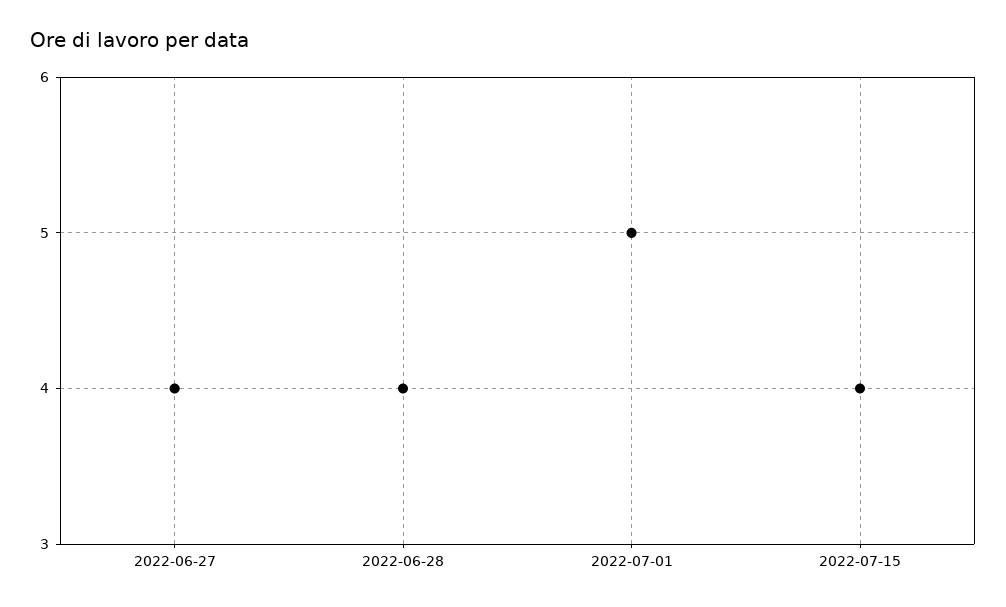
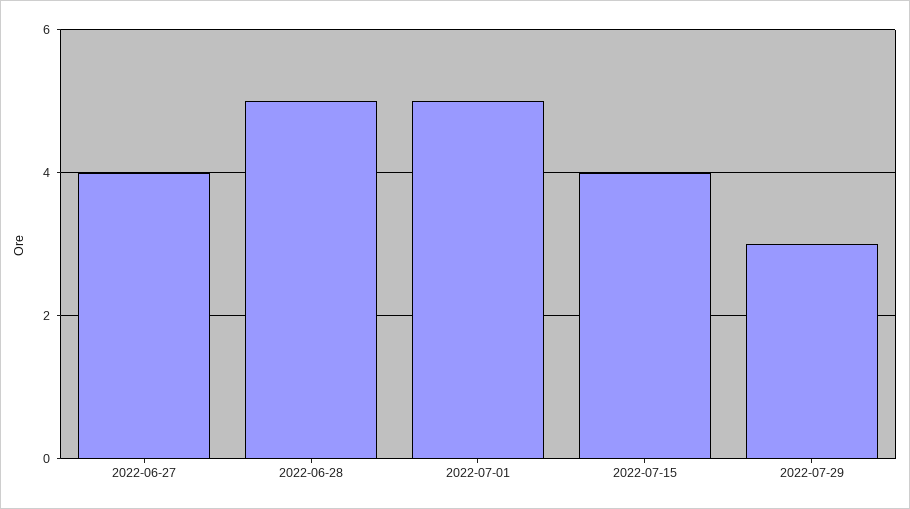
2022-06-28: 4 -> 5
2022-07-29: none -> 3

